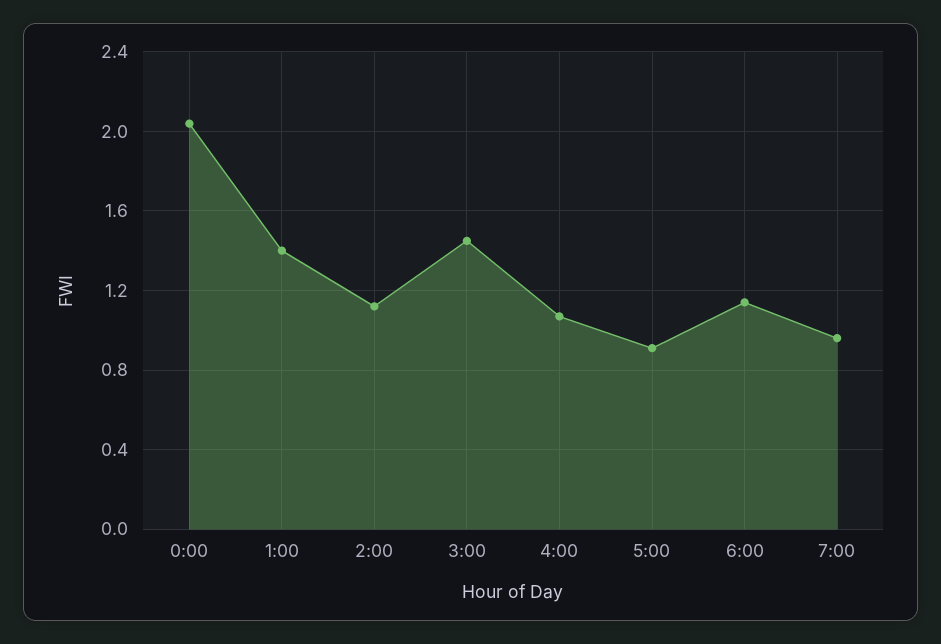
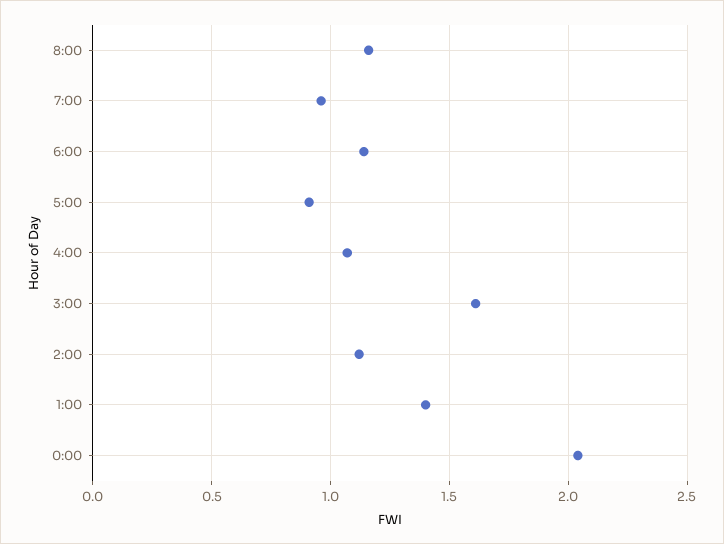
3:00: 1.45 -> 1.6
8:00: none -> 1.15

